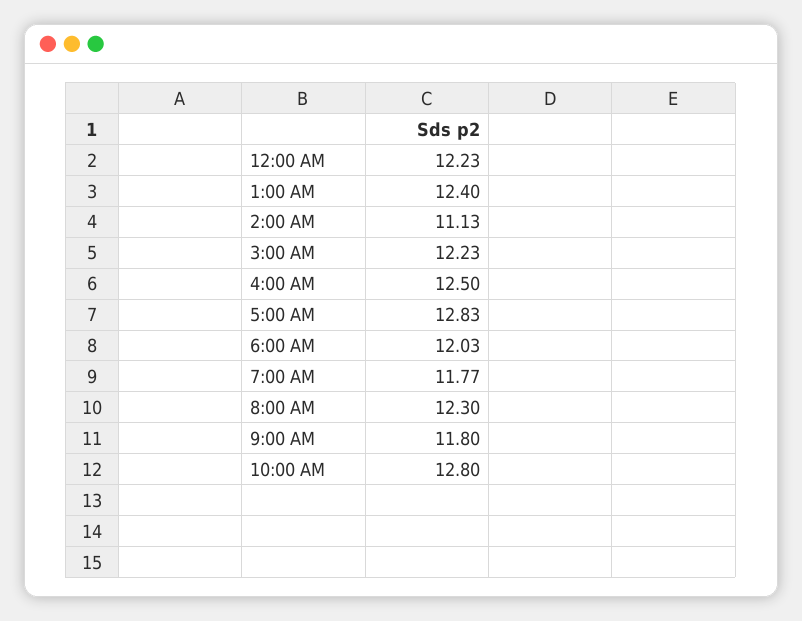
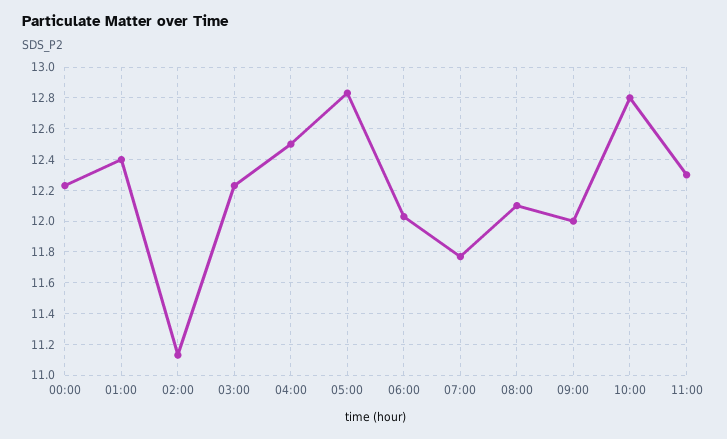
8:00 AM: 12.3 -> 12.1
9:00 AM: 11.8 -> 12
11:00: none -> 12.3

